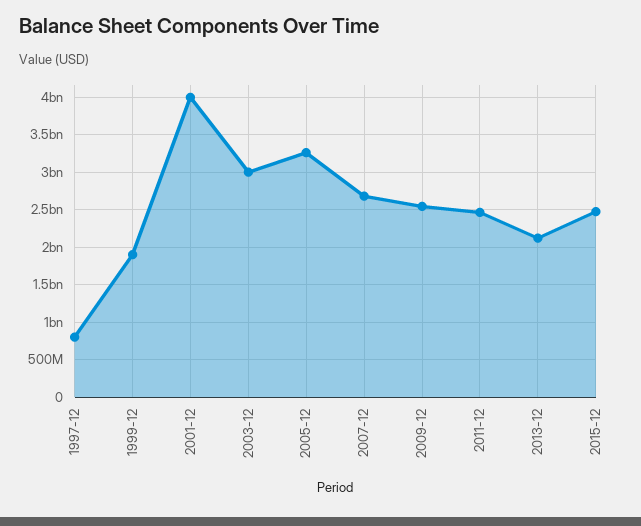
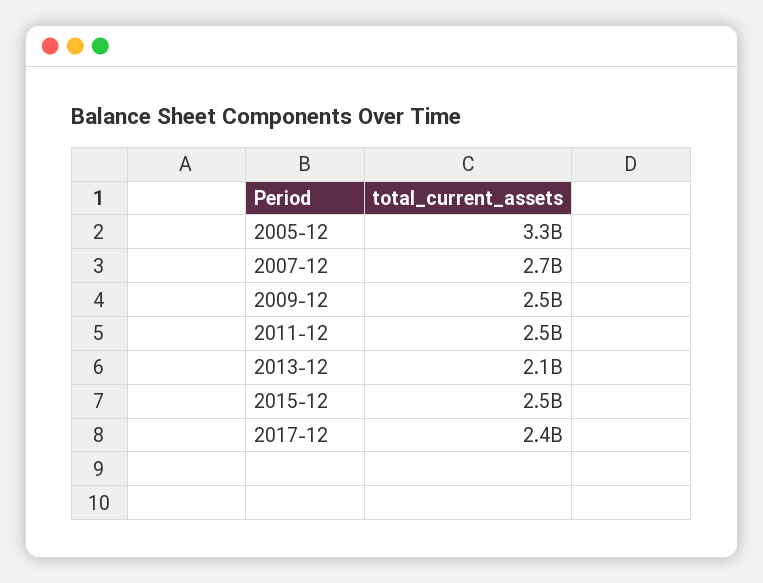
1997-12: 800000000 -> none
1999-12: 1900000000 -> none
2001-12: 4000000000 -> none
2003-12: 3000000000 -> none
2017-12: none -> 2400000000

